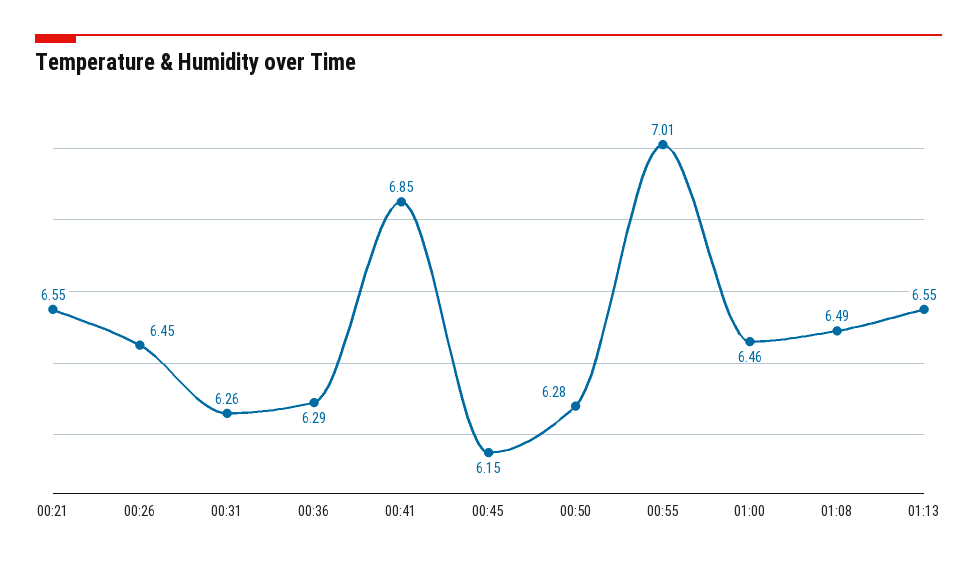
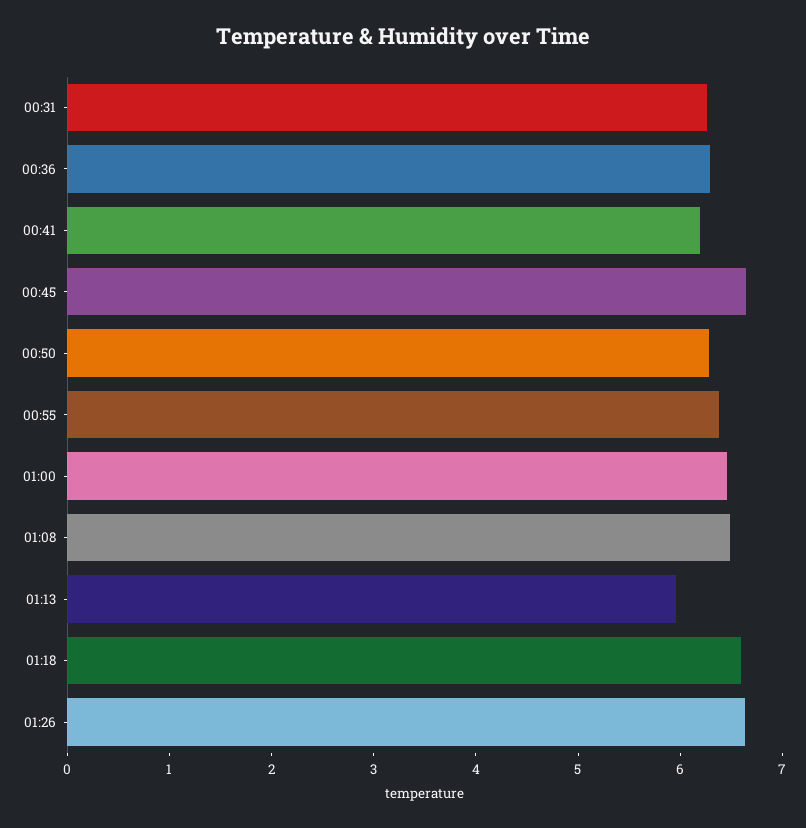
00:21: 6.55 -> none
00:26: 6.45 -> none
00:41: 6.85 -> 6.2
00:45: 6.15 -> 6.6
00:55: 7.01 -> 6.4
01:13: 6.55 -> 6
01:18: none -> 6.6
01:26: none -> 6.6

